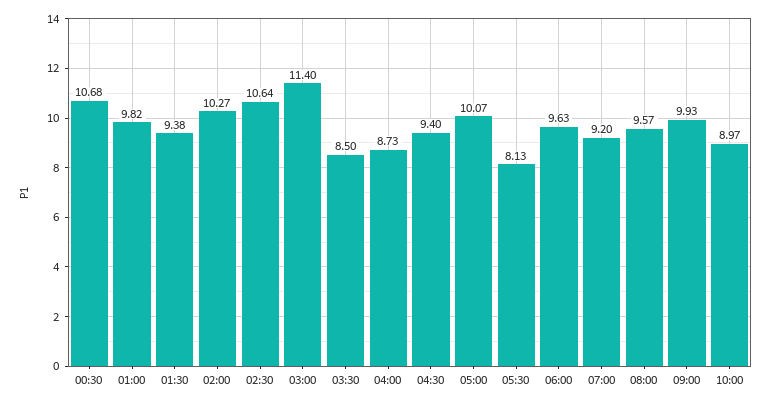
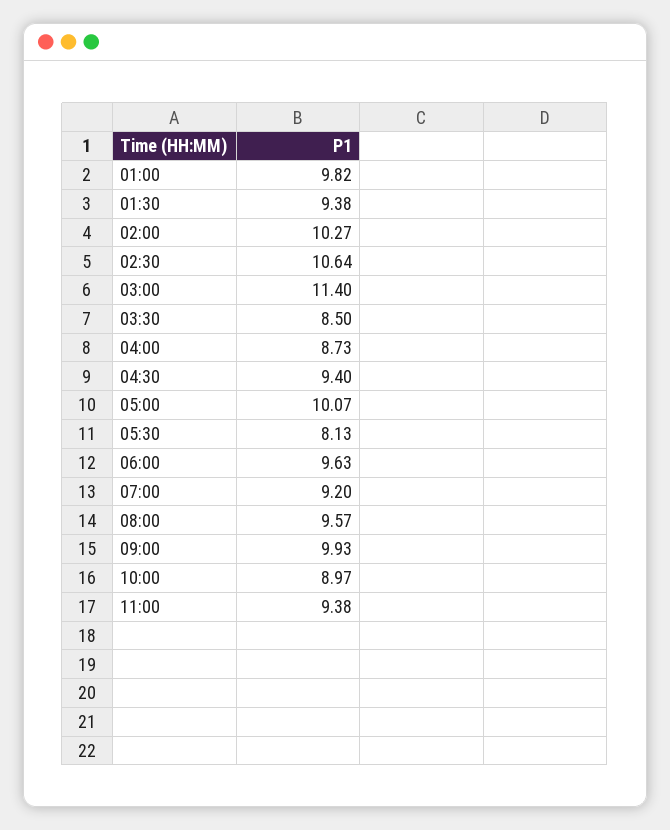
00:30: 10.68 -> none
11:00: none -> 9.38

